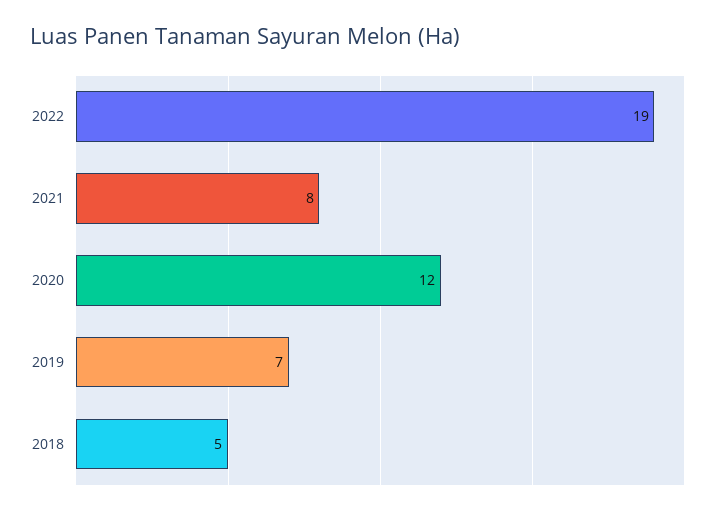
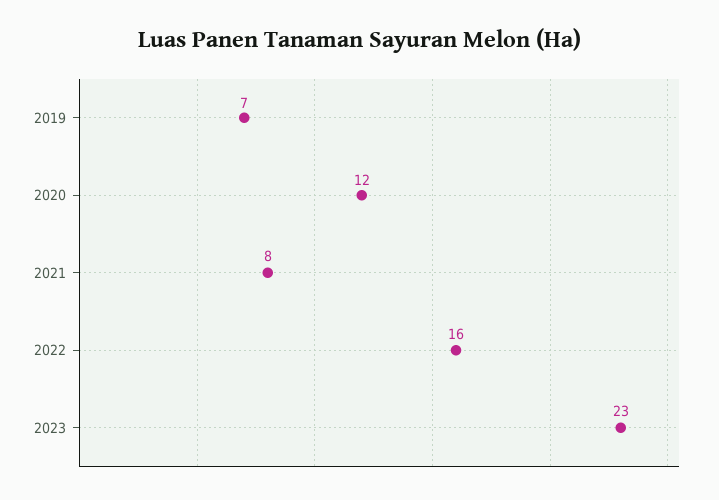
2022: 19 -> 16
2018: 5 -> none
2023: none -> 23

